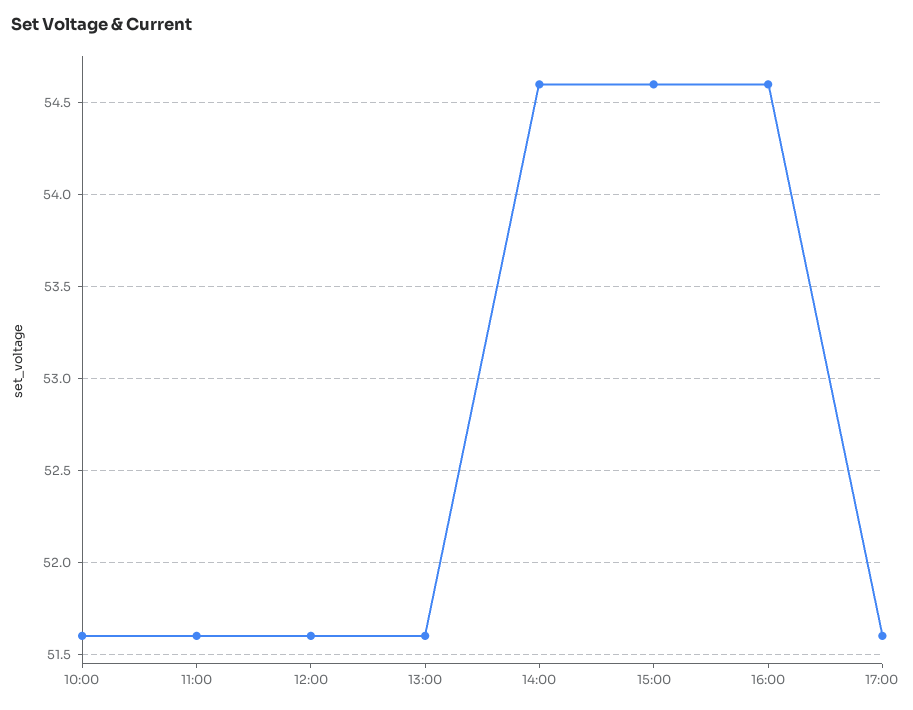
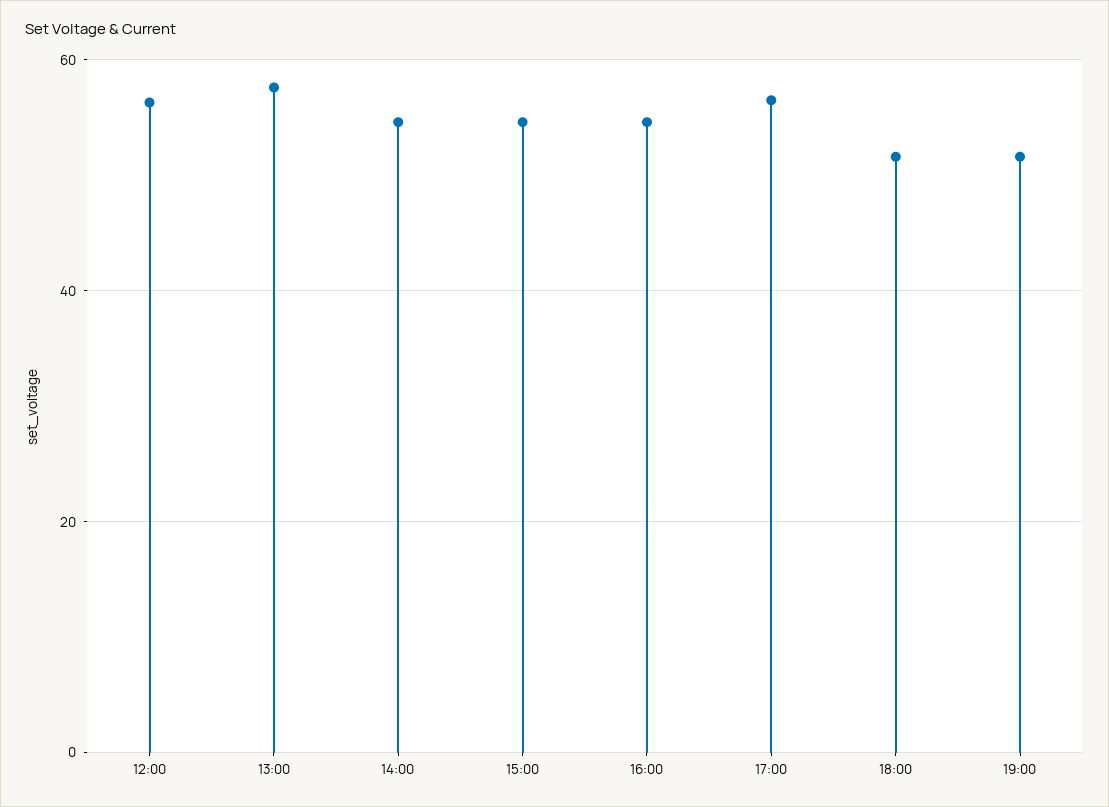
10:00: 51.6 -> none
11:00: 51.6 -> none
12:00: 51.6 -> 56
13:00: 51.6 -> 58
17:00: 51.6 -> 56
18:00: none -> 52
19:00: none -> 52

